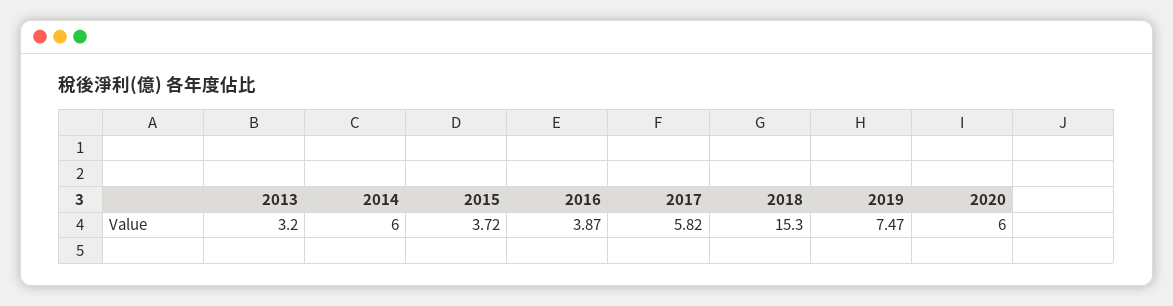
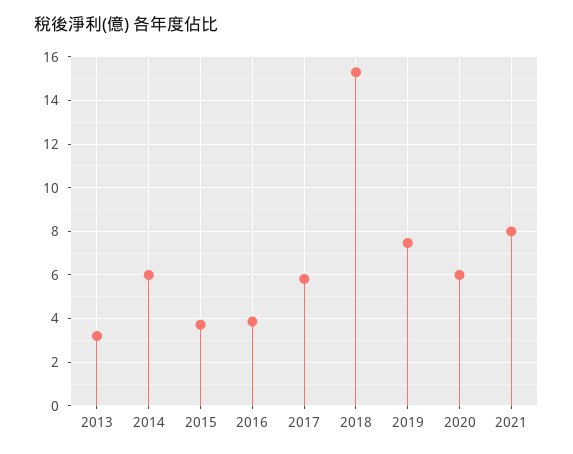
2021: none -> 8

